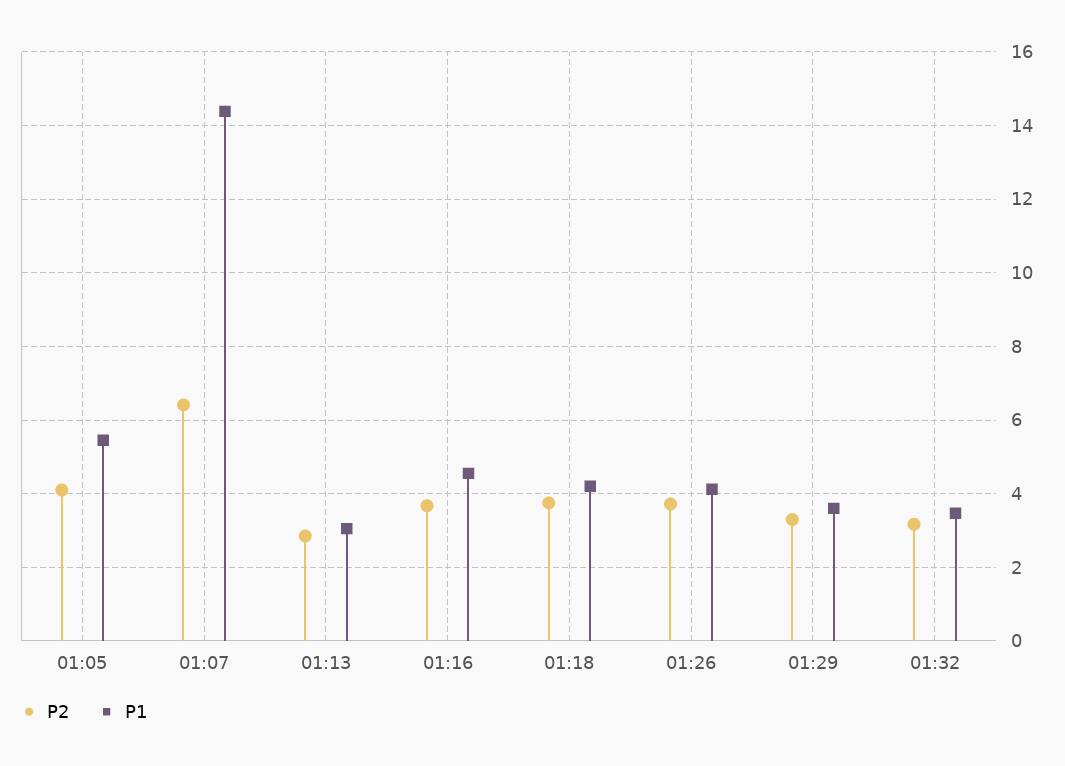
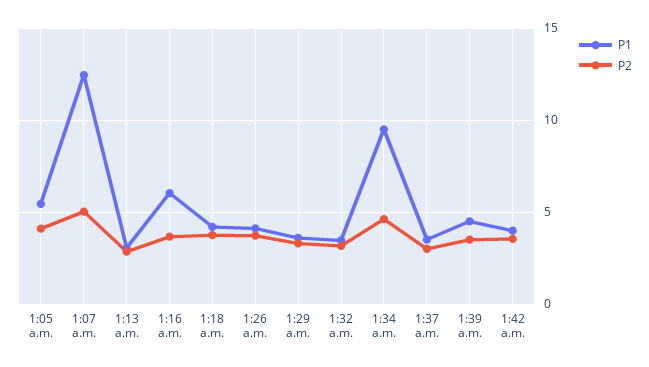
P2, 01:07: 6.4 -> 5
P1, 01:07: 14.4 -> 12.5
P1, 01:16: 4.6 -> 6
P1, 1:34 a.m.: none -> 9.5
P2, 1:34 a.m.: none -> 4.5
P1, 1:37 a.m.: none -> 3.5
P2, 1:37 a.m.: none -> 3
P1, 1:39 a.m.: none -> 4.5
P2, 1:39 a.m.: none -> 3.5
P1, 1:42 a.m.: none -> 4
P2, 1:42 a.m.: none -> 3.5

